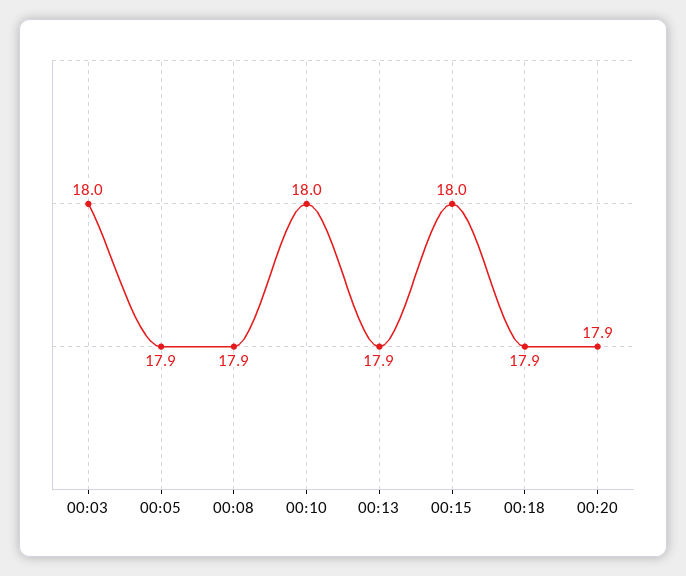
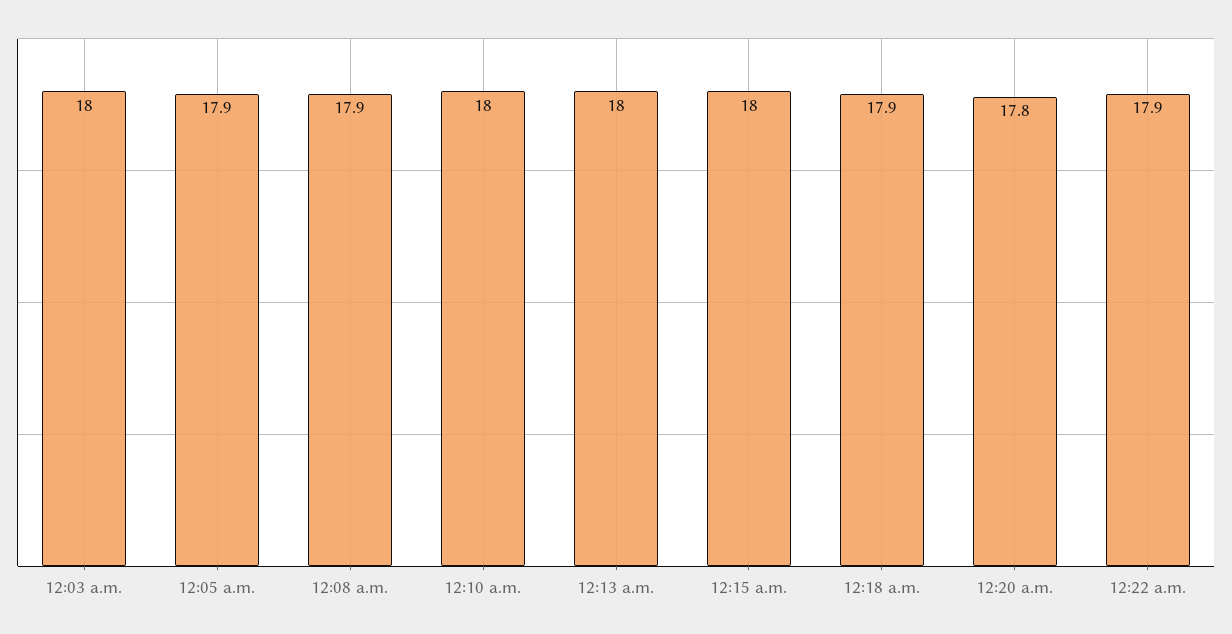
00:13: 17.9 -> 18
00:20: 17.9 -> 17.8
12:22 a.m.: none -> 17.9

